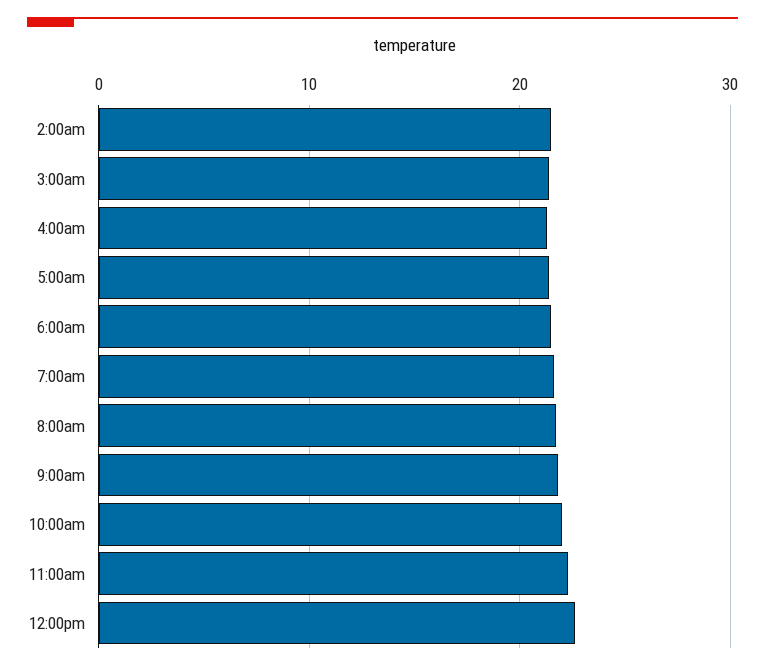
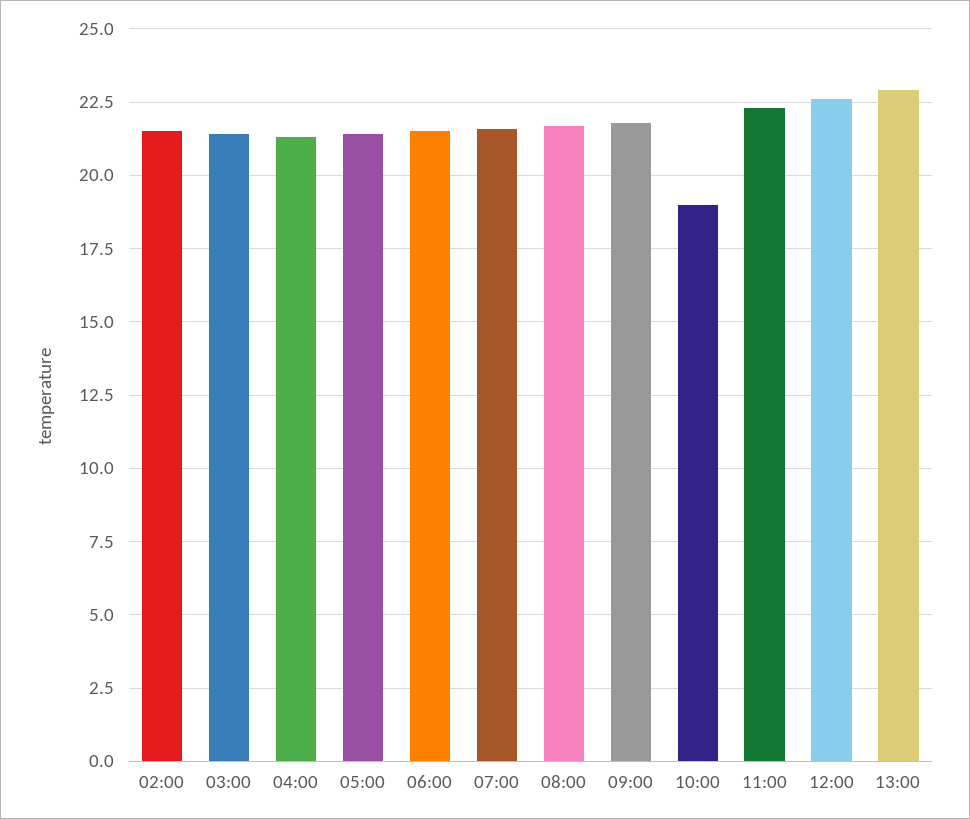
10:00am: 22 -> 19
13:00: none -> 23

